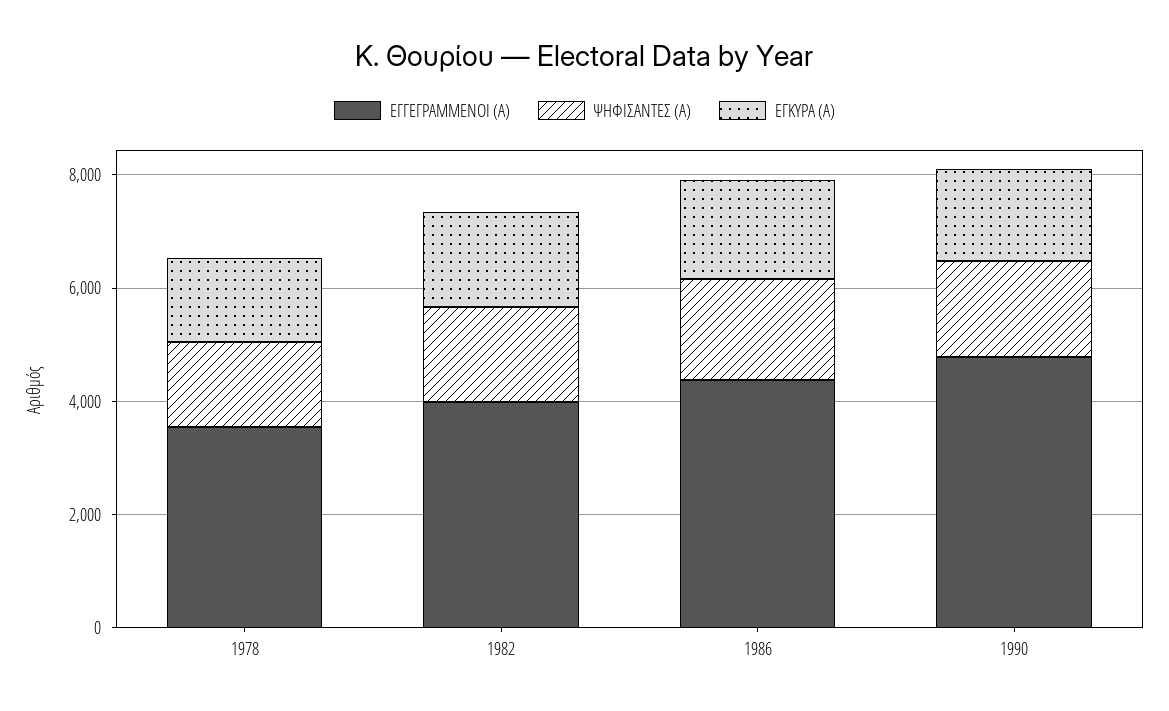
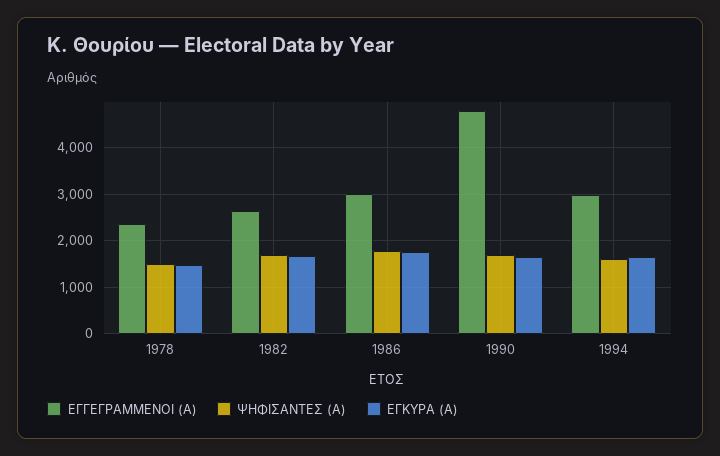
ΕΓΓΕΓΡΑΜΜΕΝΟΙ (Α), 1978: 3500 -> 2400
ΕΓΓΕΓΡΑΜΜΕΝΟΙ (Α), 1982: 4000 -> 2600
ΕΓΓΕΓΡΑΜΜΕΝΟΙ (Α), 1986: 4500 -> 3000
ΕΓΓΕΓΡΑΜΜΕΝΟΙ (Α), 1994: none -> 3000
ΨΗΦΙΣΑΝΤΕΣ (Α), 1994: none -> 1600
ΕΓΚΥΡΑ (Α), 1994: none -> 1600

